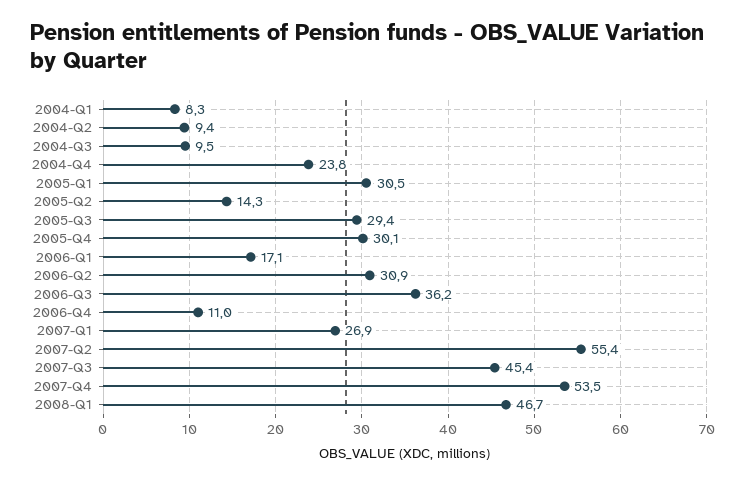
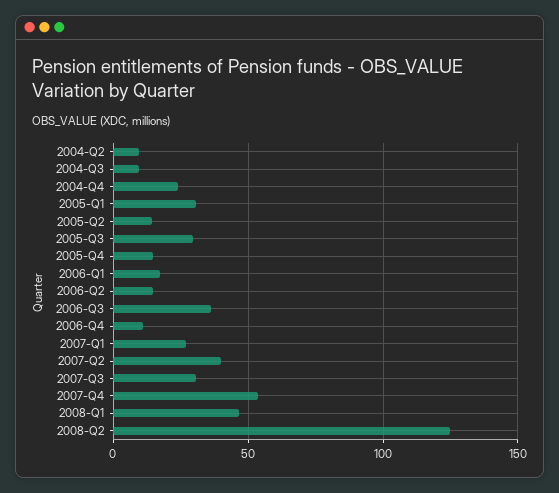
2004-Q1: 8.3 -> none
2005-Q4: 30.1 -> 15
2006-Q2: 30.9 -> 15
2007-Q2: 55.4 -> 40
2007-Q3: 45.4 -> 30
2008-Q2: none -> 125

